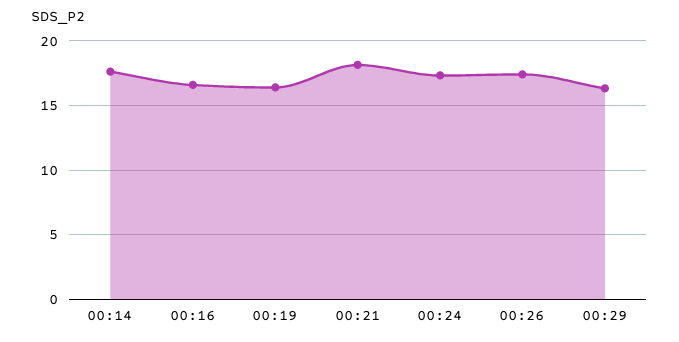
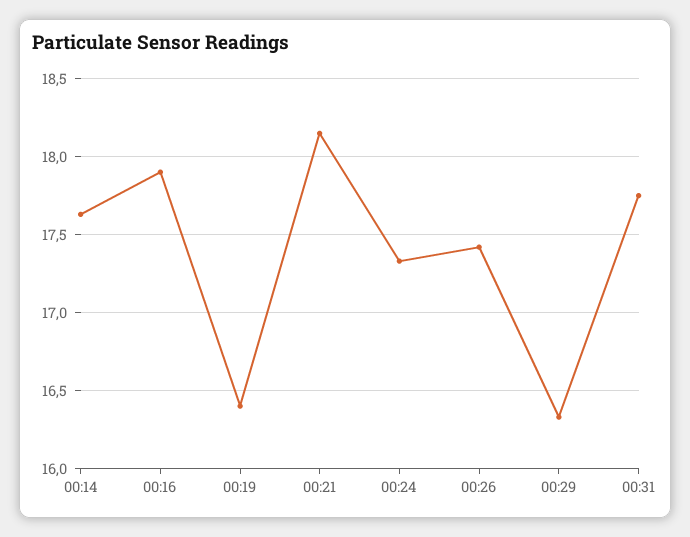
00:16: 16.5 -> 17.9
00:31: none -> 17.75

